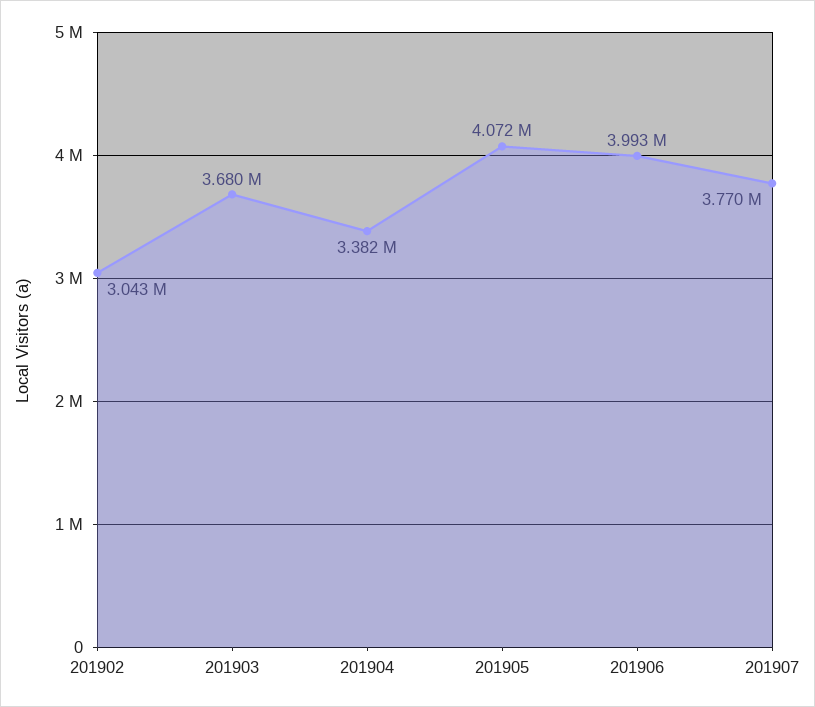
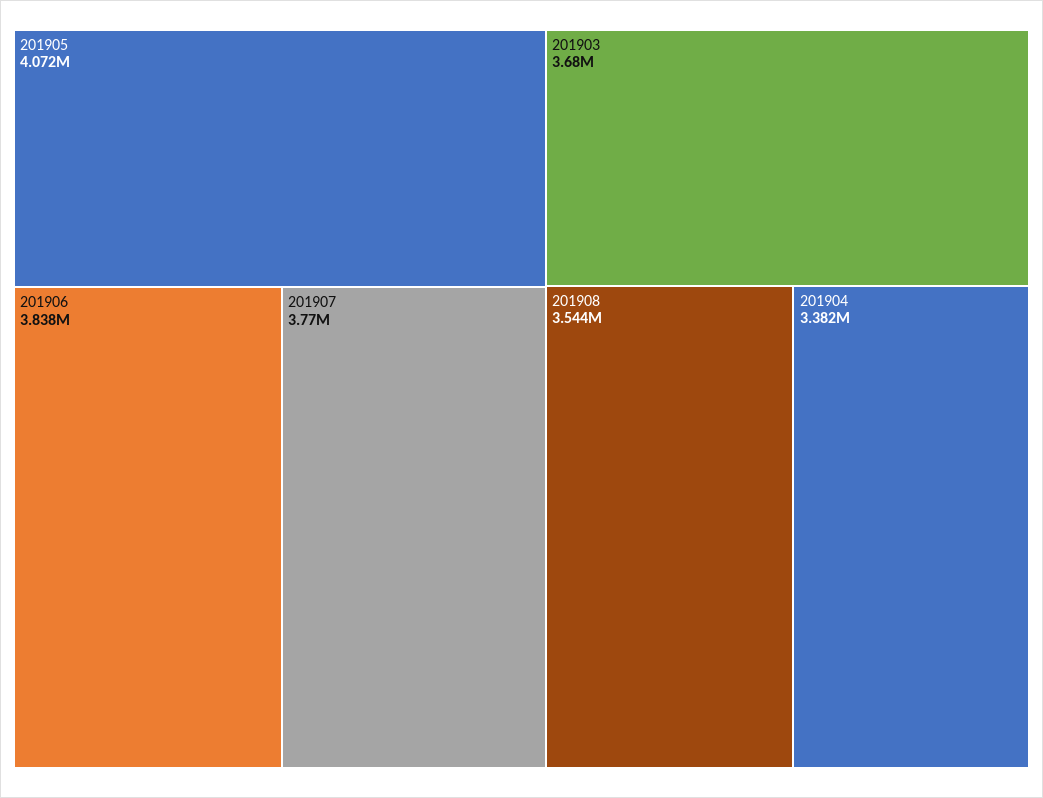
201902: 3043000 -> none
201906: 3993000 -> 3838000
201908: none -> 3544000

